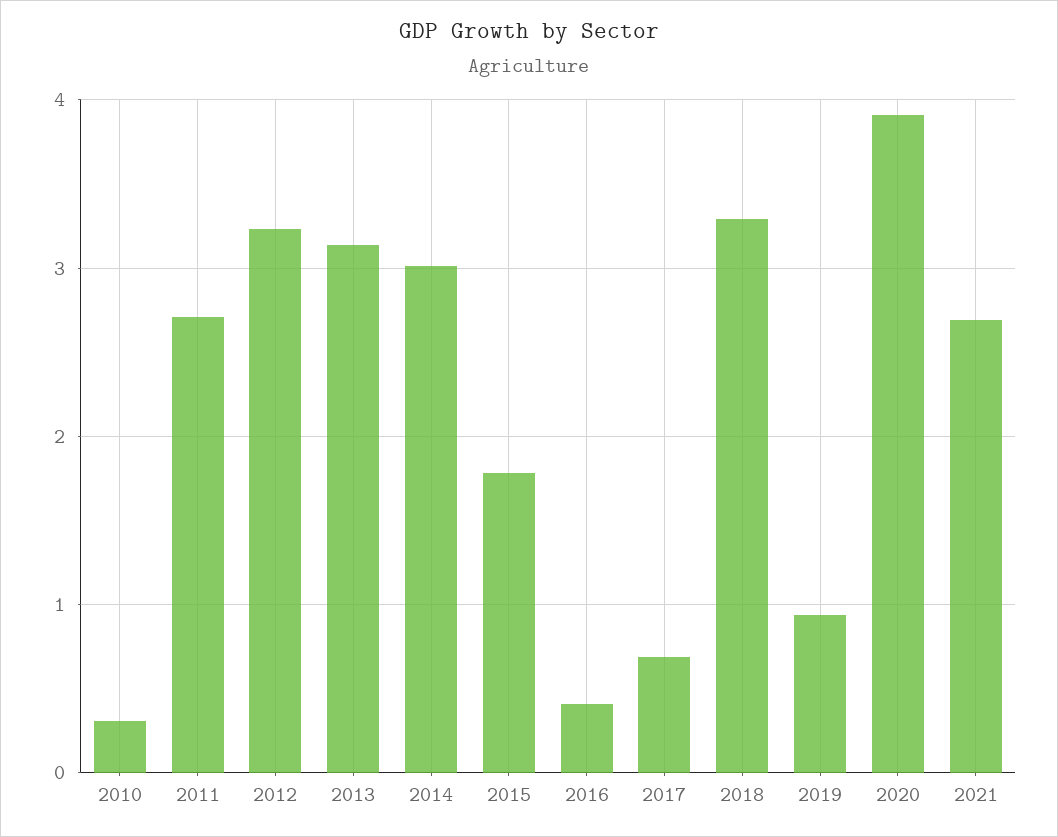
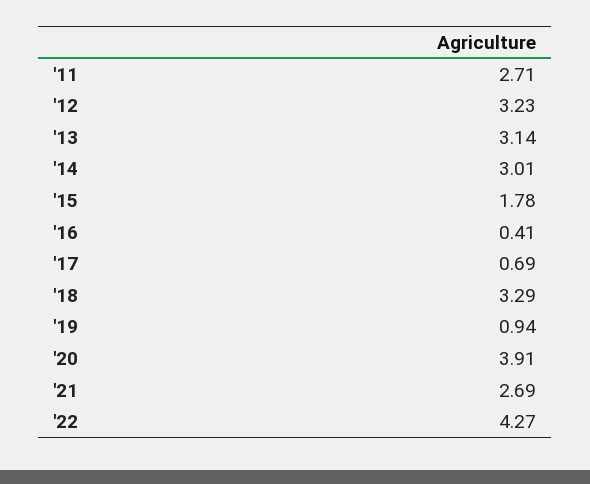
2010: 0.3 -> none
'22: none -> 4.27

